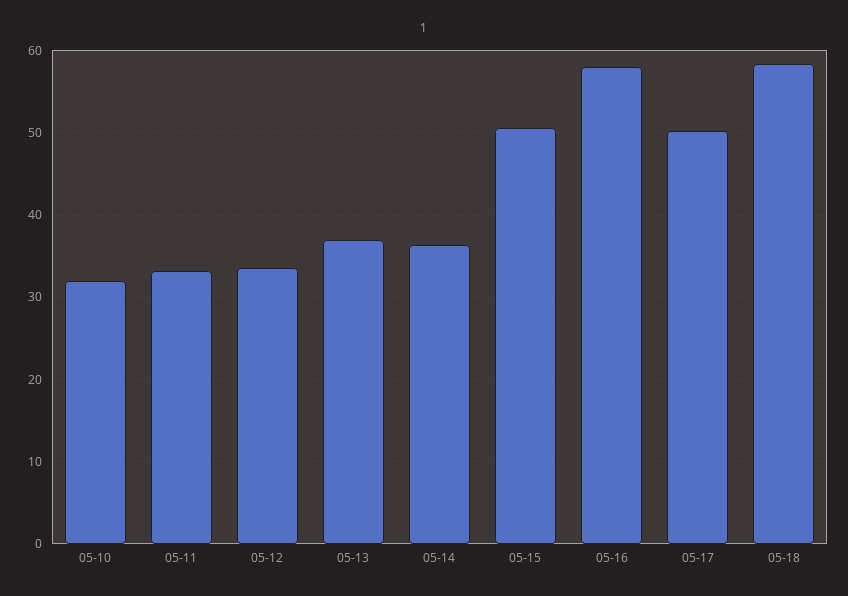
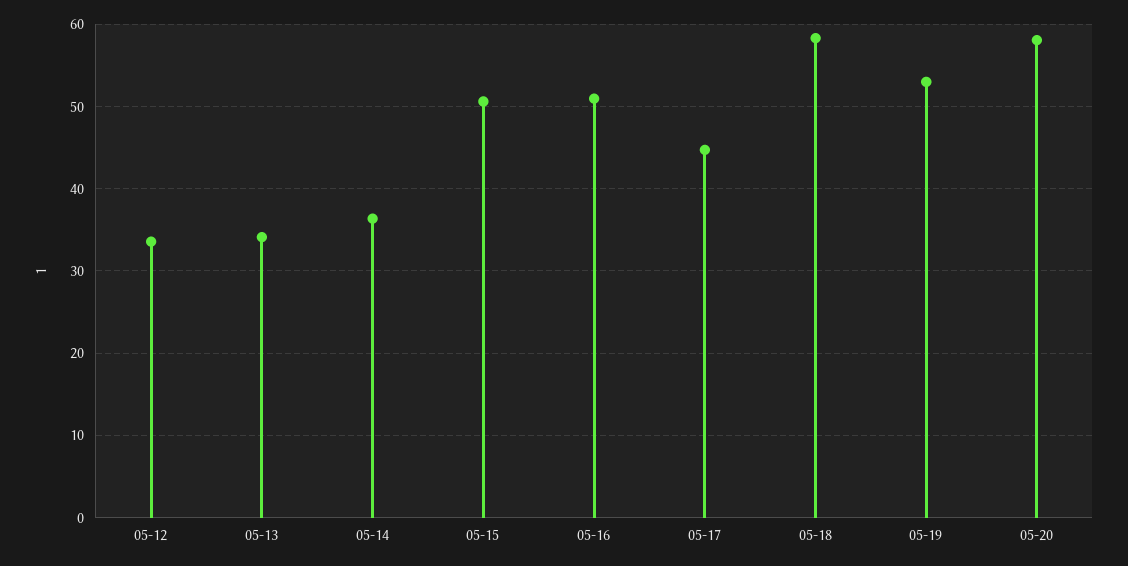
05-10: 32 -> none
05-11: 33 -> none
05-13: 37 -> 34
05-16: 58 -> 51
05-17: 50 -> 45
05-19: none -> 53
05-20: none -> 58

